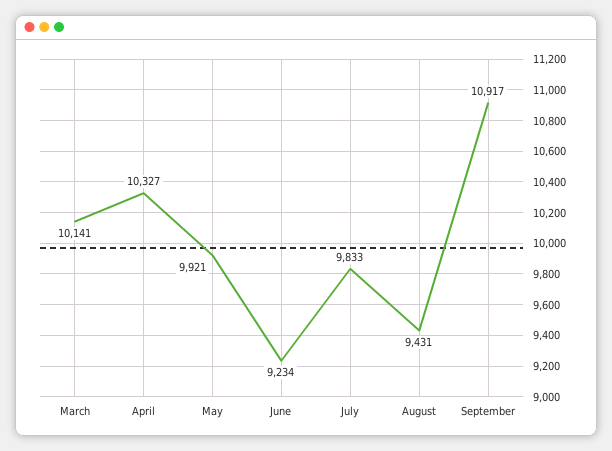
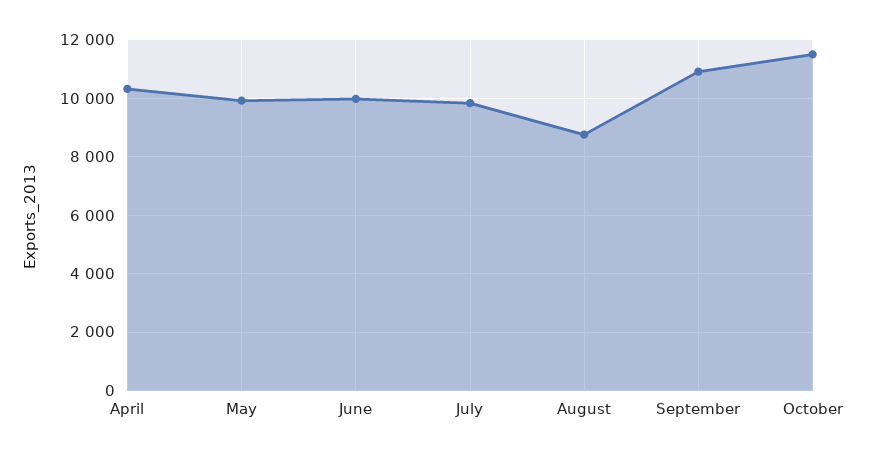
March: 10141 -> none
June: 9234 -> 10000
August: 9431 -> 8750
October: none -> 11500

